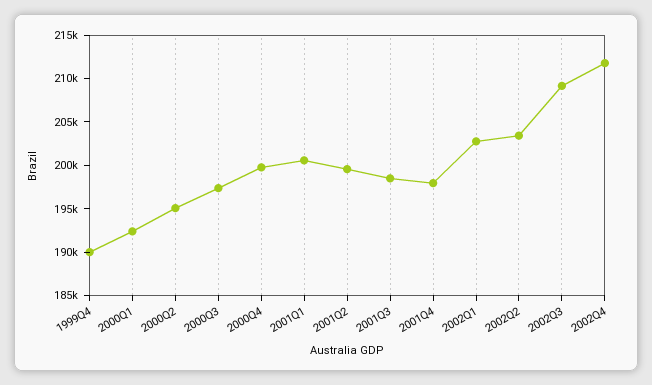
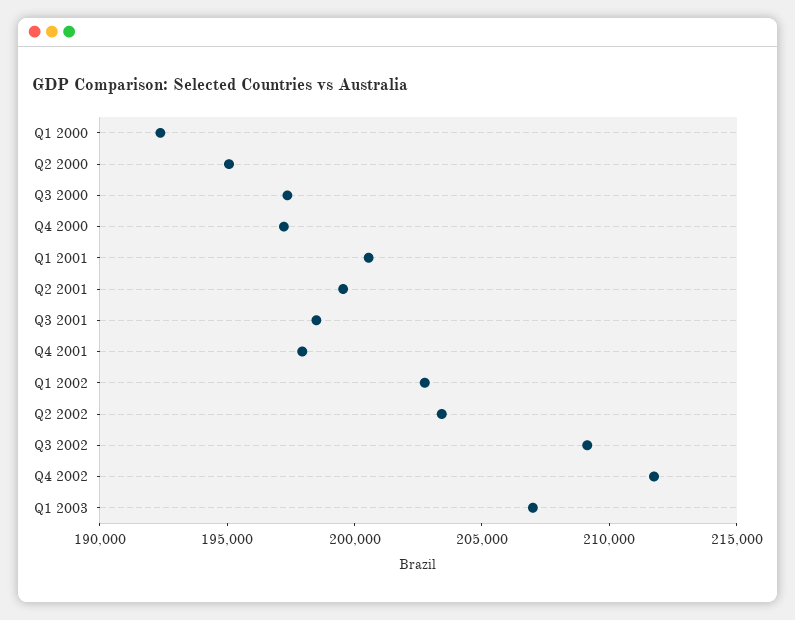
1999Q4: 190000 -> none
2000Q4: 200000 -> 197000
Q1 2003: none -> 207000

